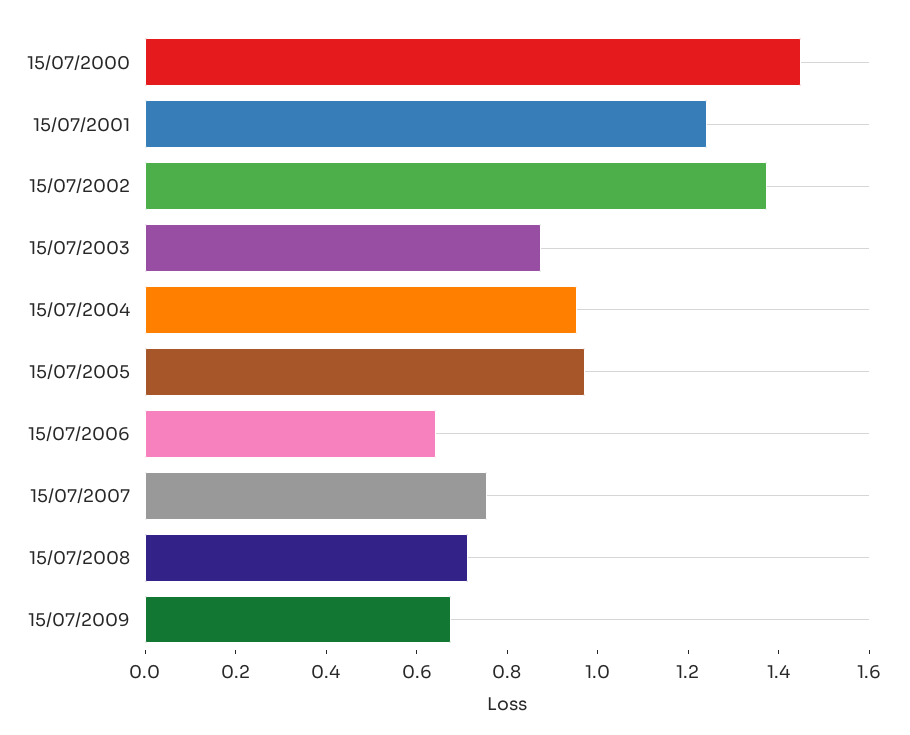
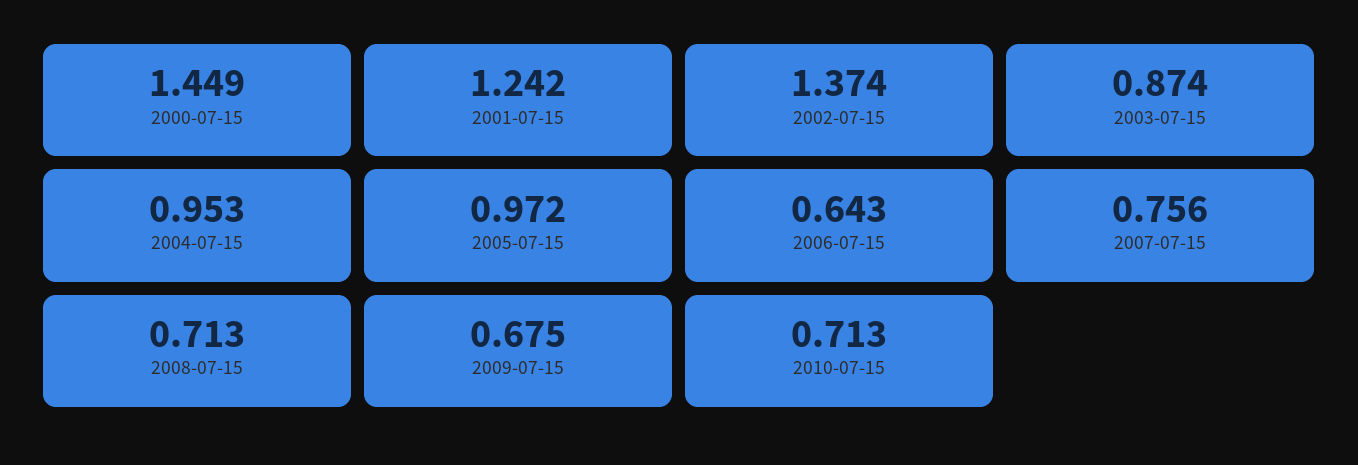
2010-07-15: none -> 0.713

